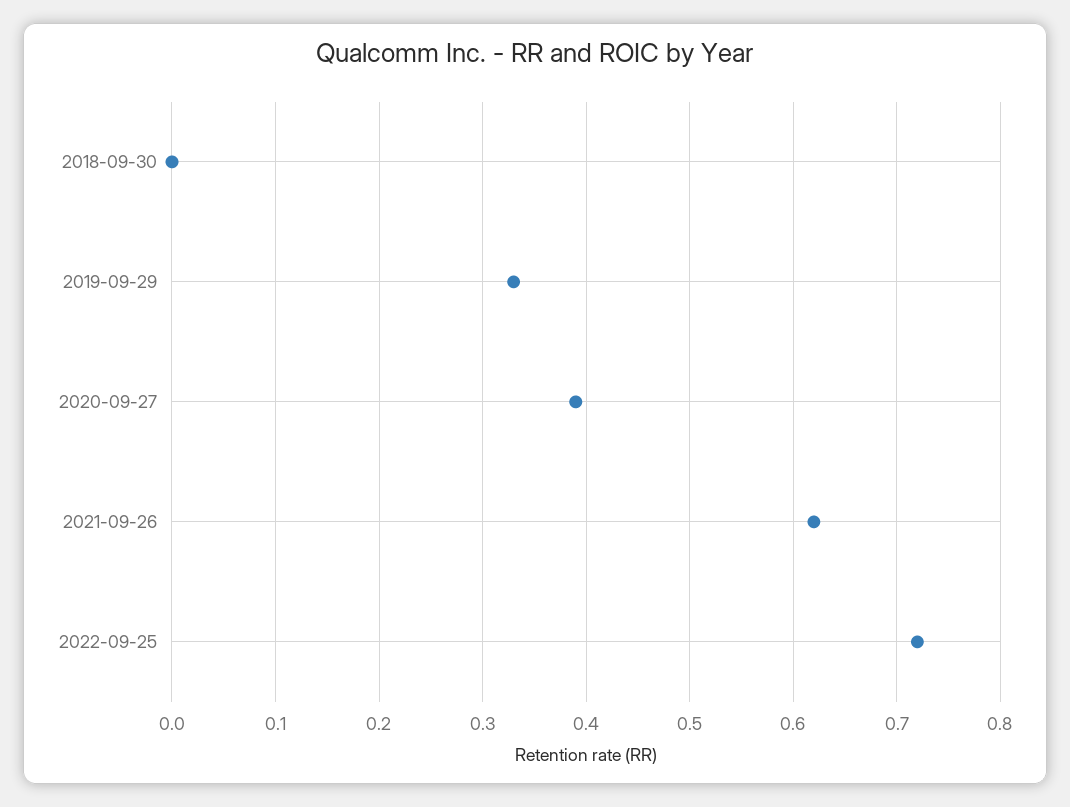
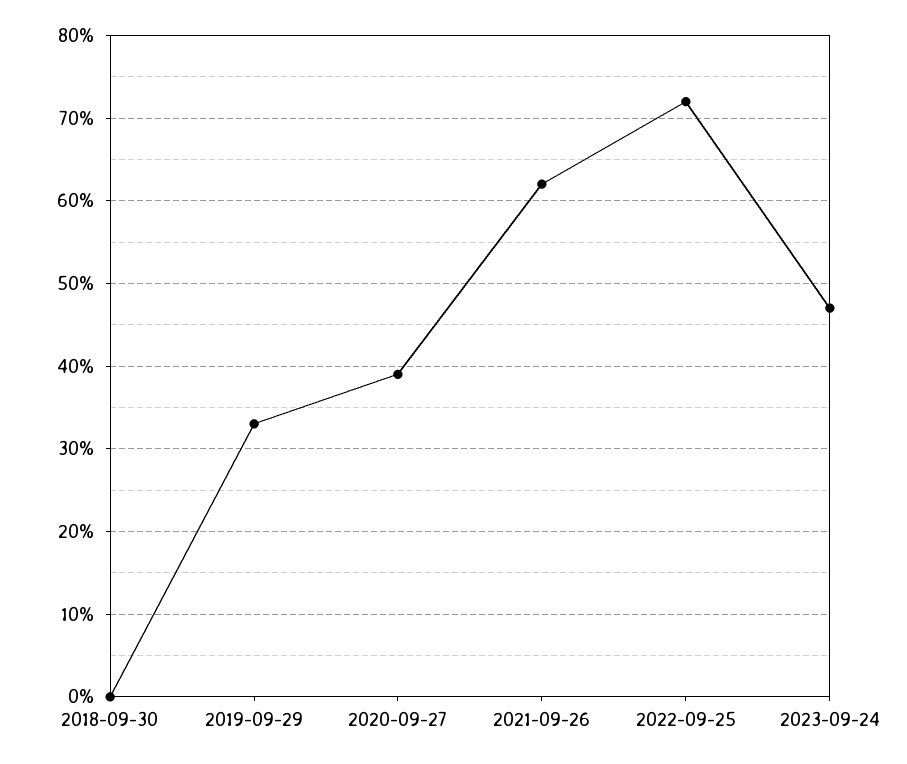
2023-09-24: none -> 0.47

